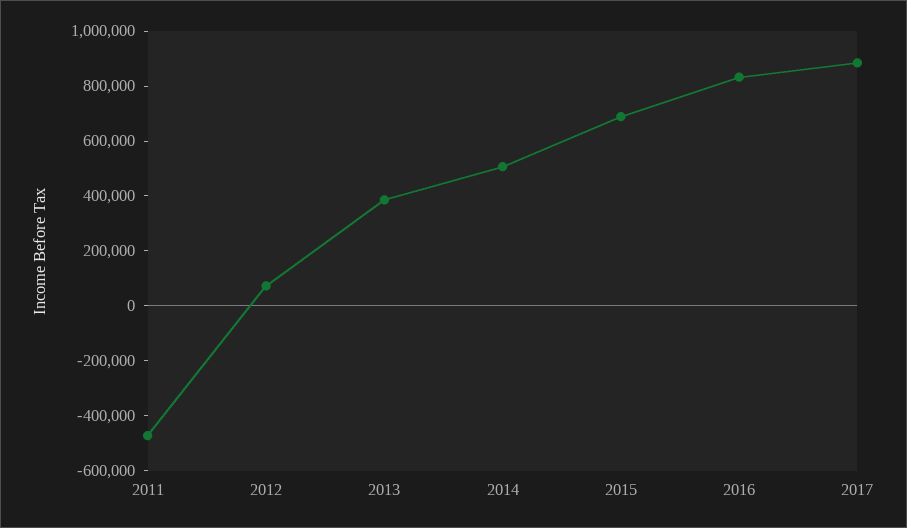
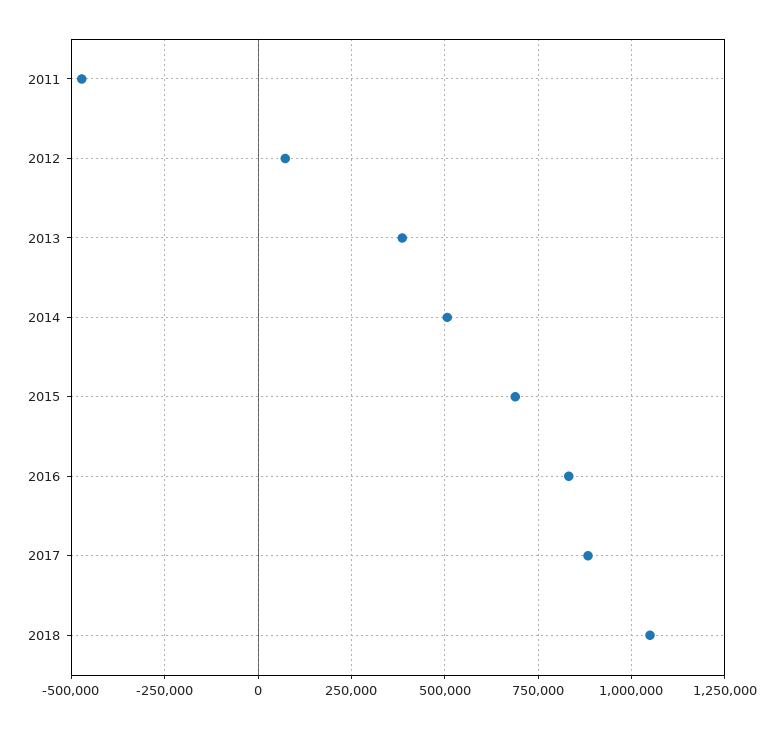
2018: none -> 1050000

